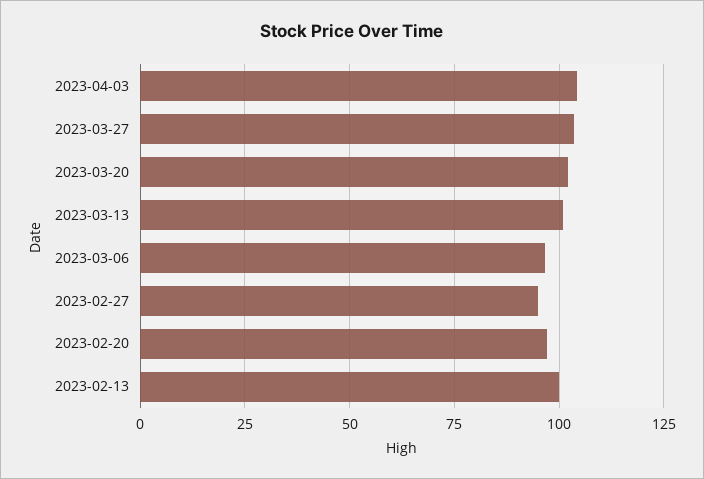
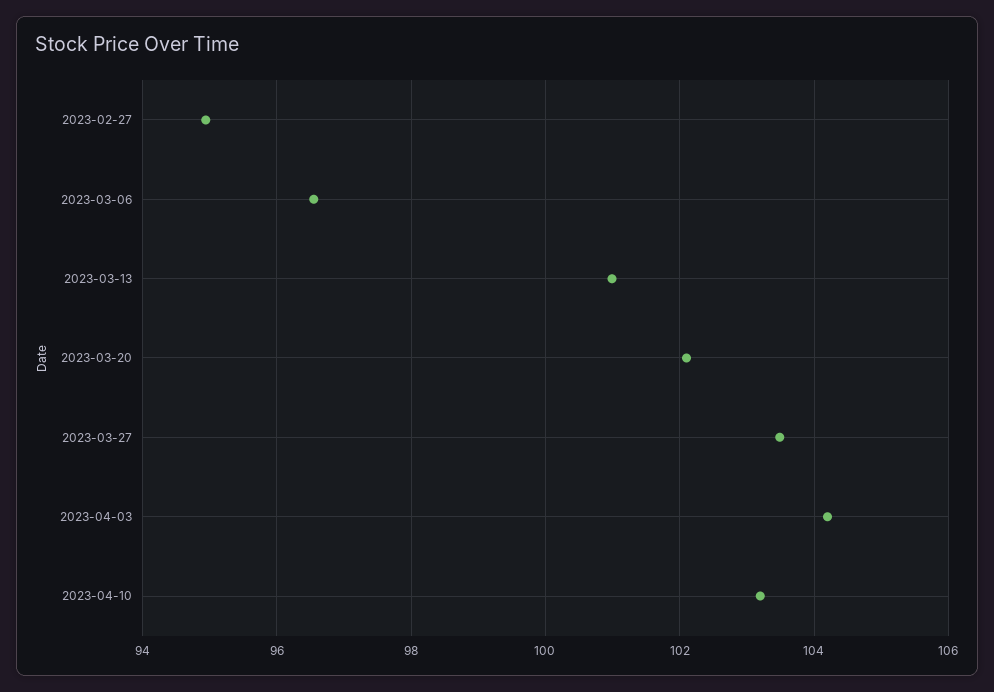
2023-02-20: 97.5 -> none
2023-02-13: 100 -> none
2023-04-10: none -> 103.2

